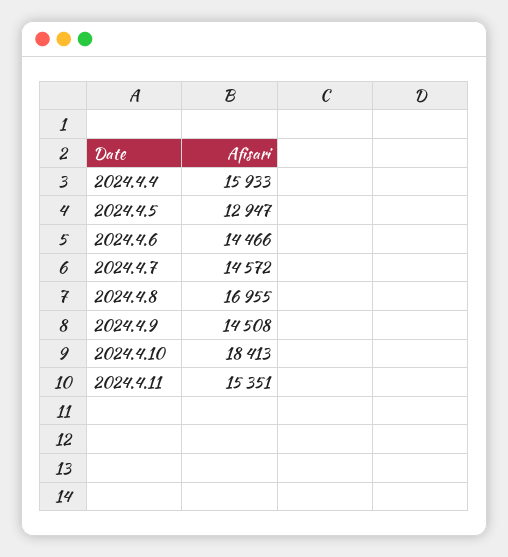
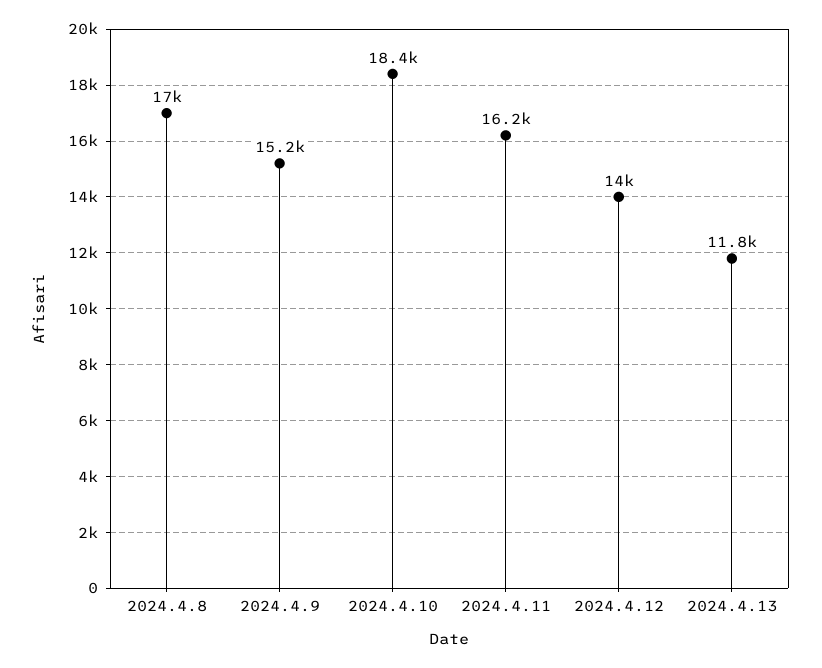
2024.4.4: 15933 -> none
2024.4.5: 12947 -> none
2024.4.6: 14466 -> none
2024.4.7: 14572 -> none
2024.4.9: 14508 -> 15200
2024.4.11: 15351 -> 16200
2024.4.12: none -> 14000
2024.4.13: none -> 11800

